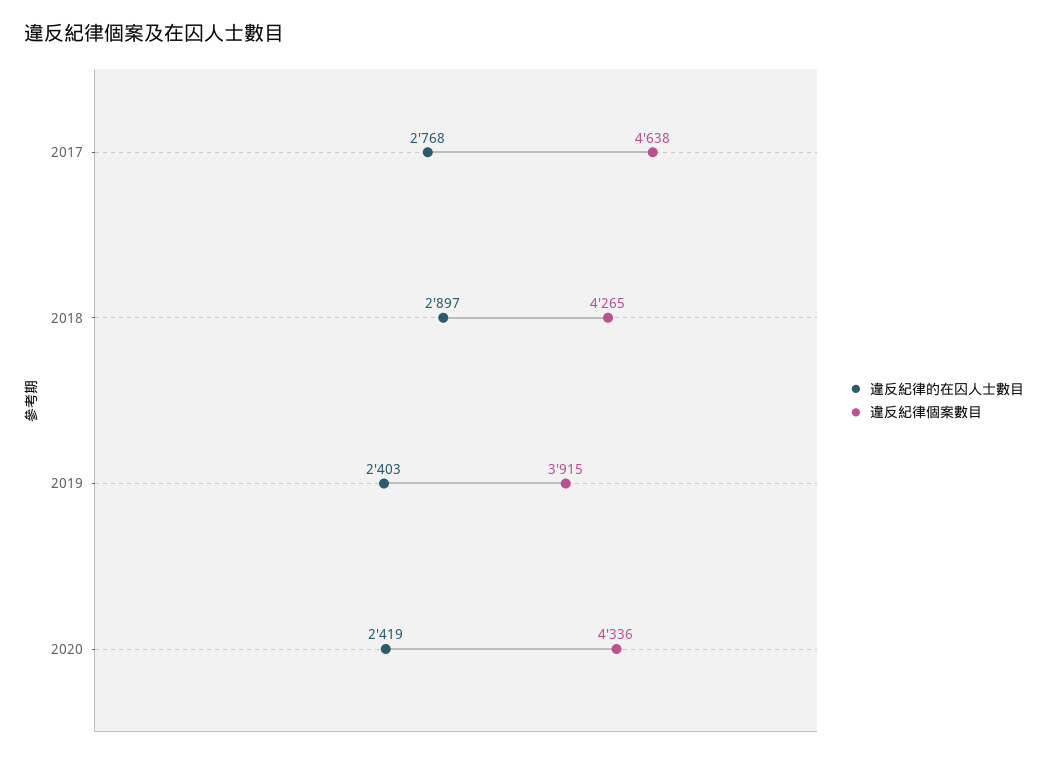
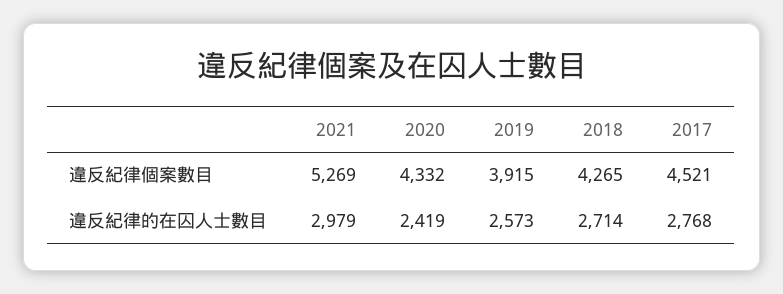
違反紀律個案數目, 2017: 4638 -> 4521
違反紀律的在囚人士數目, 2018: 2897 -> 2714
違反紀律的在囚人士數目, 2019: 2403 -> 2573
違反紀律個案數目, 2020: 4336 -> 4332
違反紀律個案數目, 2021: none -> 5269
違反紀律的在囚人士數目, 2021: none -> 2979

